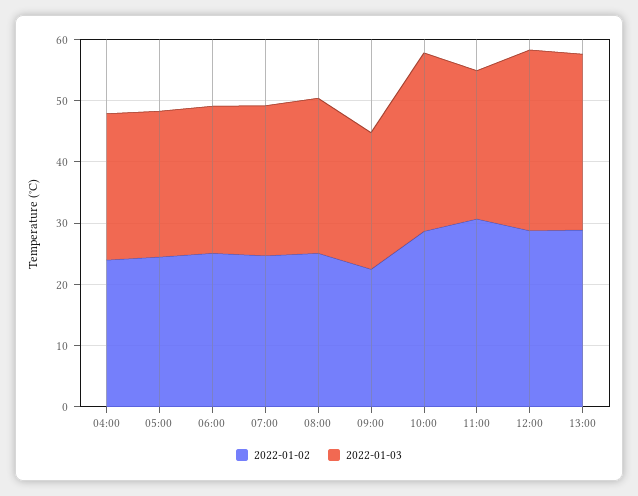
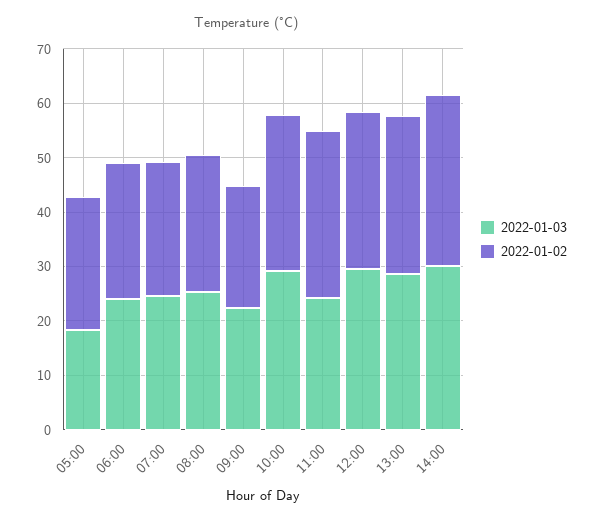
2022-01-02, 04:00: 24 -> none
2022-01-03, 04:00: 24 -> none
2022-01-03, 05:00: 24 -> 18
2022-01-03, 14:00: none -> 30
2022-01-02, 14:00: none -> 32

